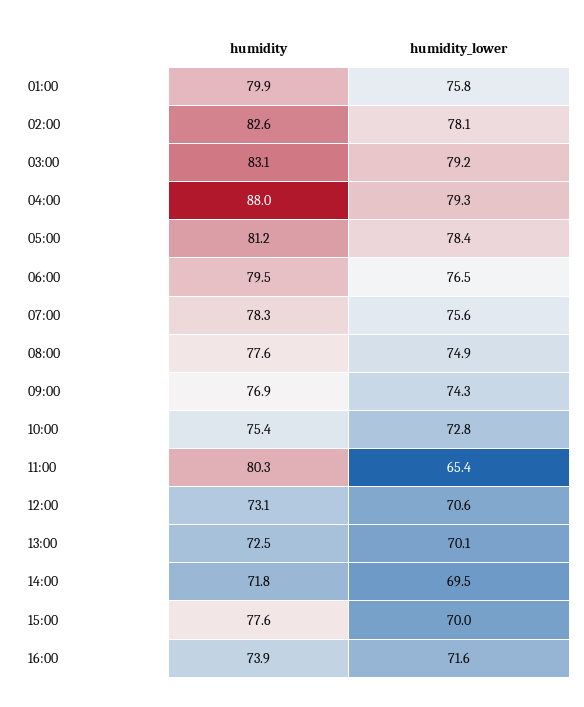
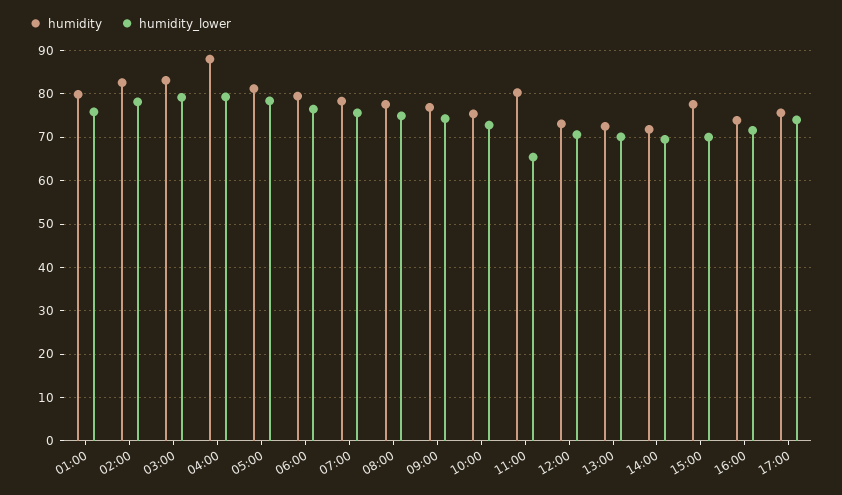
humidity, 17:00: none -> 76
humidity_lower, 17:00: none -> 74

